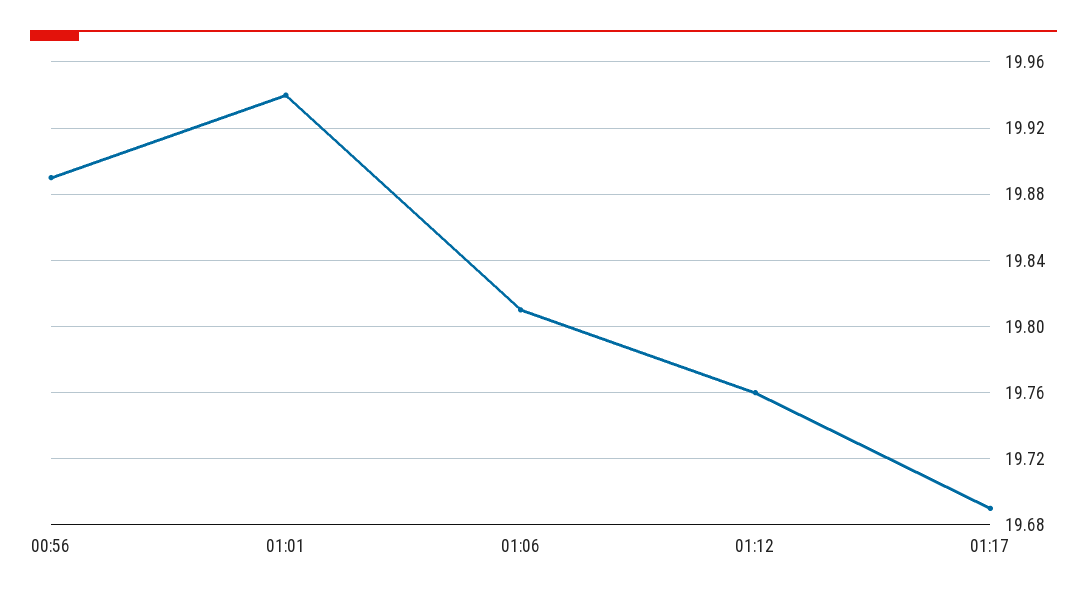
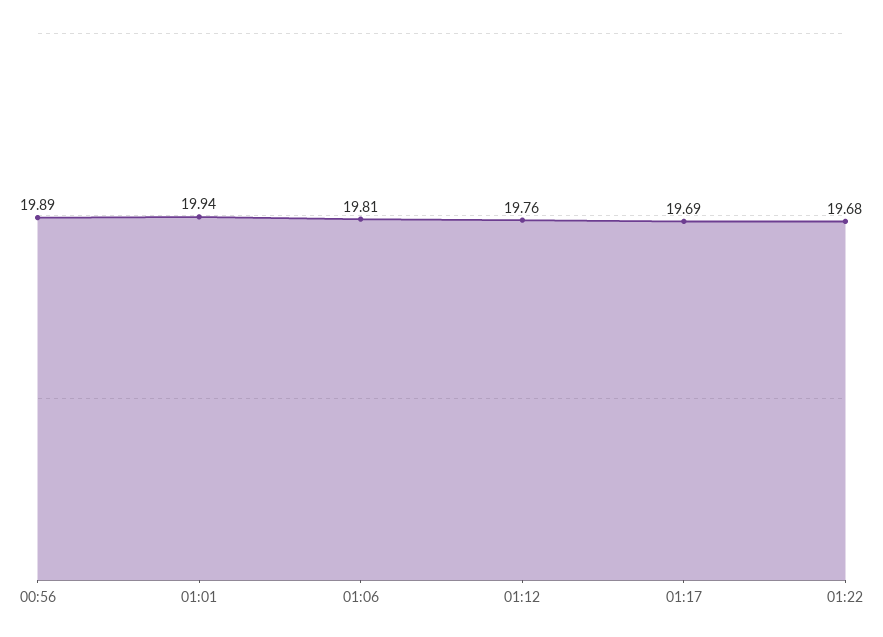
01:22: none -> 19.68

